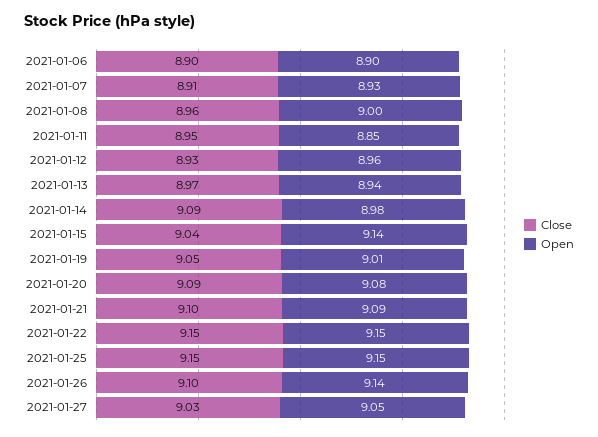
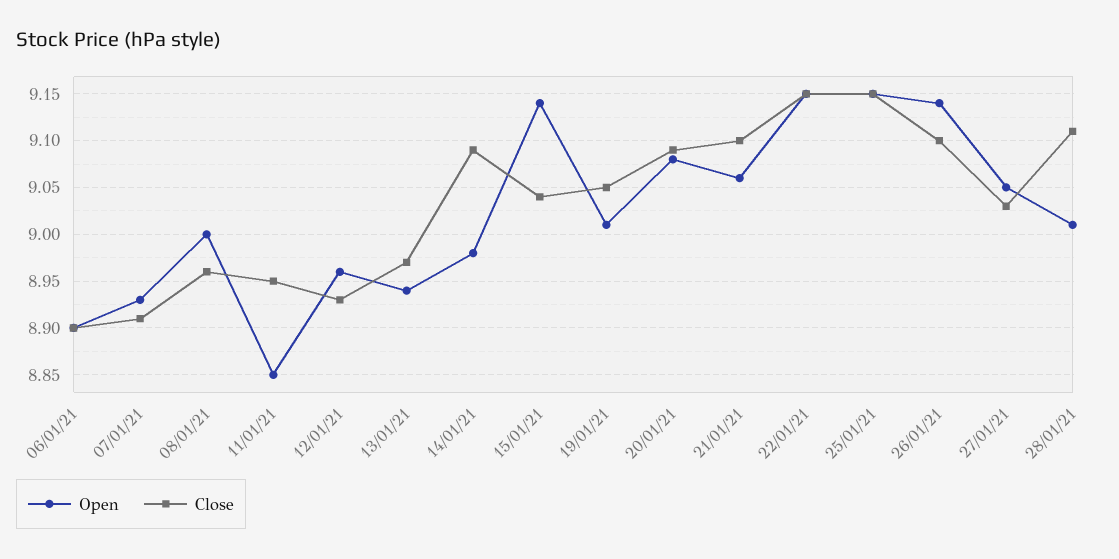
Open, 2021-01-21: 9.09 -> 9.06
Open, 28/01/21: none -> 9.01
Close, 28/01/21: none -> 9.11

